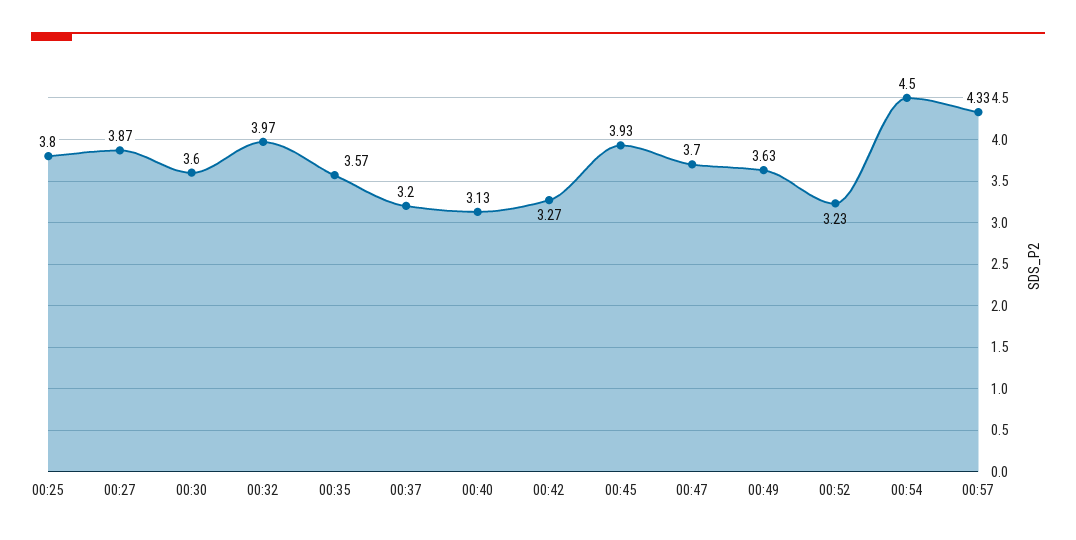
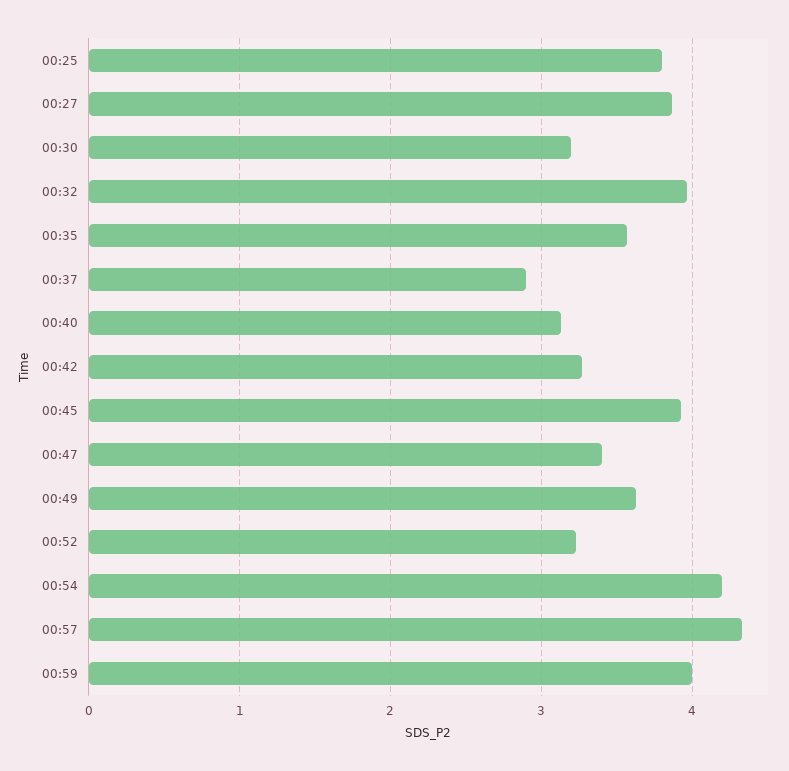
00:30: 3.6 -> 3.2
00:37: 3.2 -> 2.9
00:47: 3.7 -> 3.4
00:54: 4.5 -> 4.2
00:59: none -> 4

